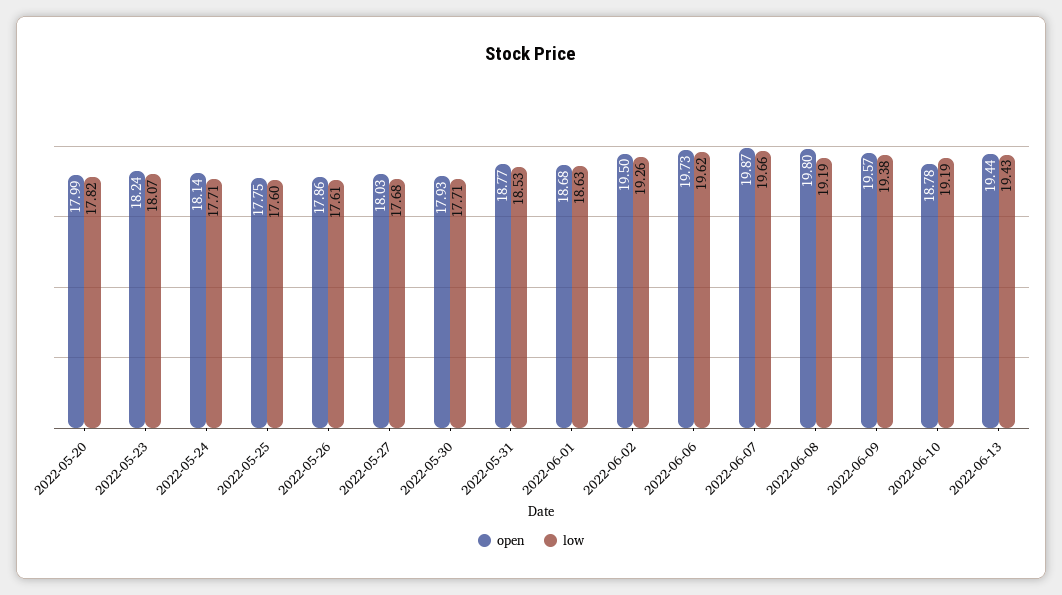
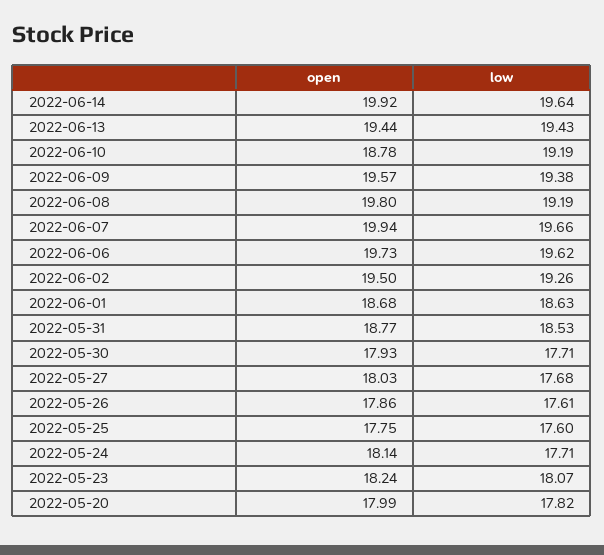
open, 2022-06-07: 19.87 -> 19.94
open, 2022-06-14: none -> 19.92
low, 2022-06-14: none -> 19.64

